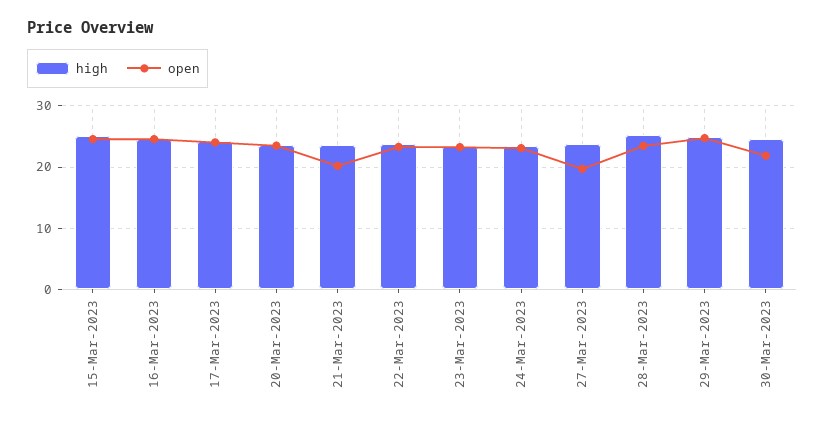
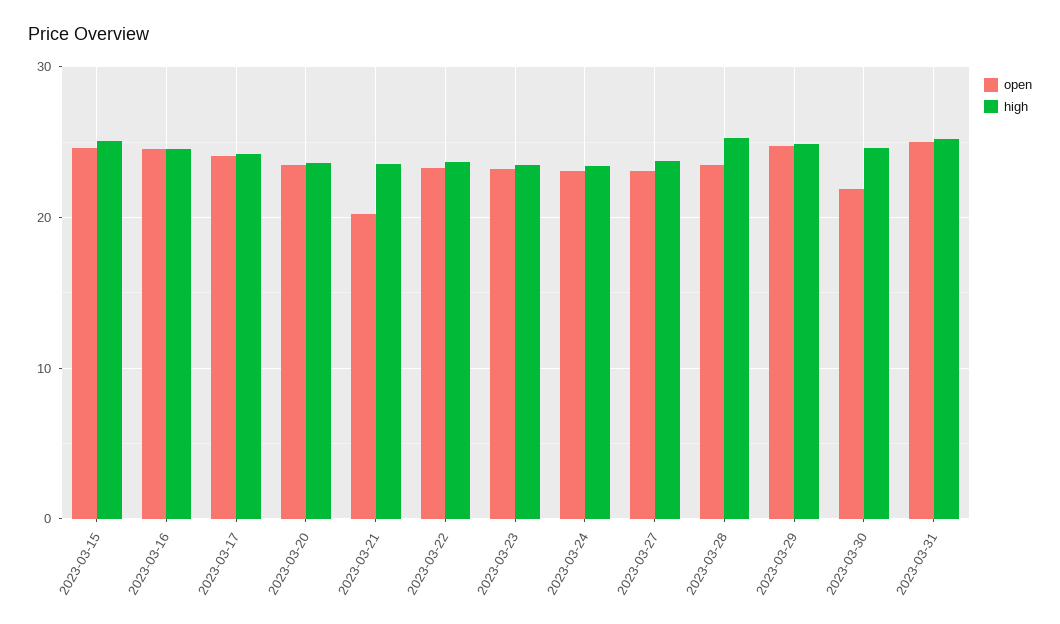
open, 27-Mar-2023: 20 -> 23
open, 2023-03-31: none -> 25
high, 2023-03-31: none -> 25

